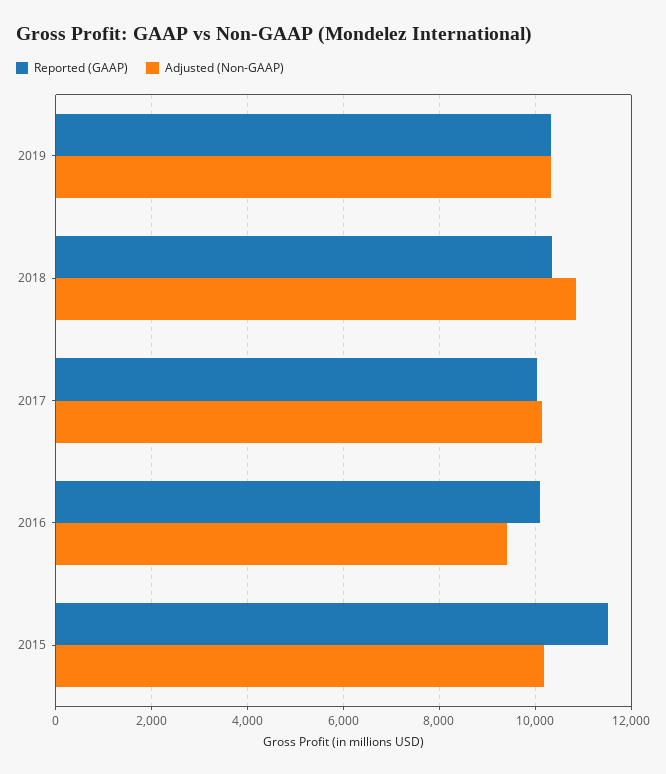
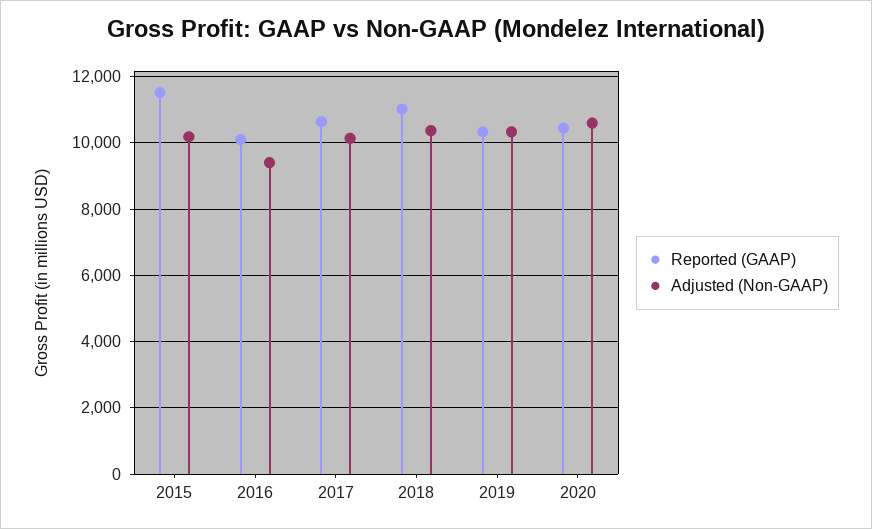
Reported (GAAP), 2018: 10400 -> 11000
Adjusted (Non-GAAP), 2018: 10800 -> 10400
Reported (GAAP), 2017: 10000 -> 10600
Reported (GAAP), 2020: none -> 10400
Adjusted (Non-GAAP), 2020: none -> 10600

